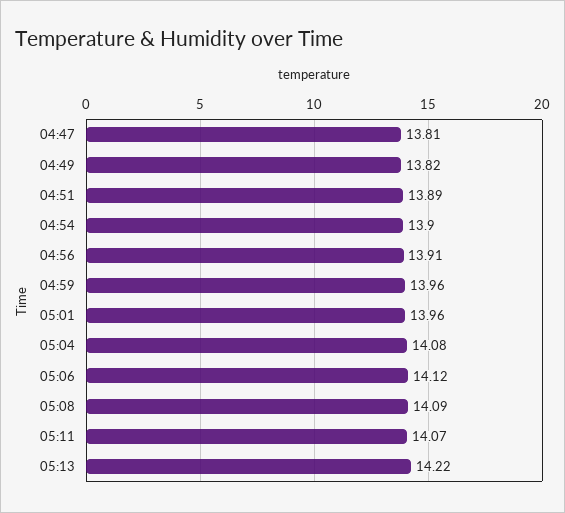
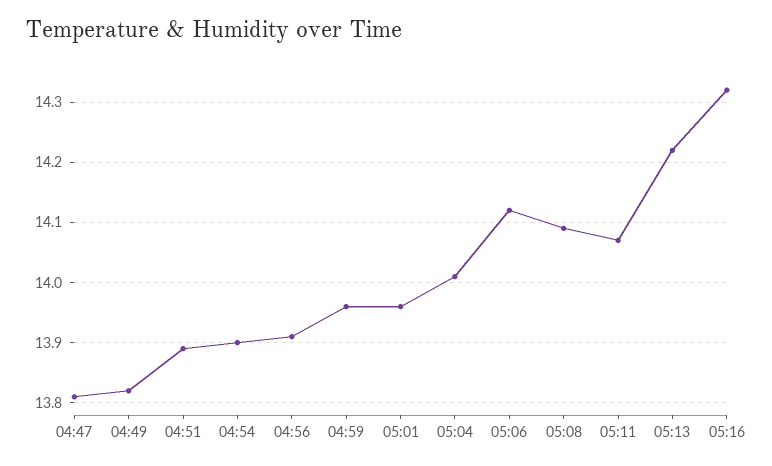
05:04: 14.08 -> 14.01
05:16: none -> 14.32

